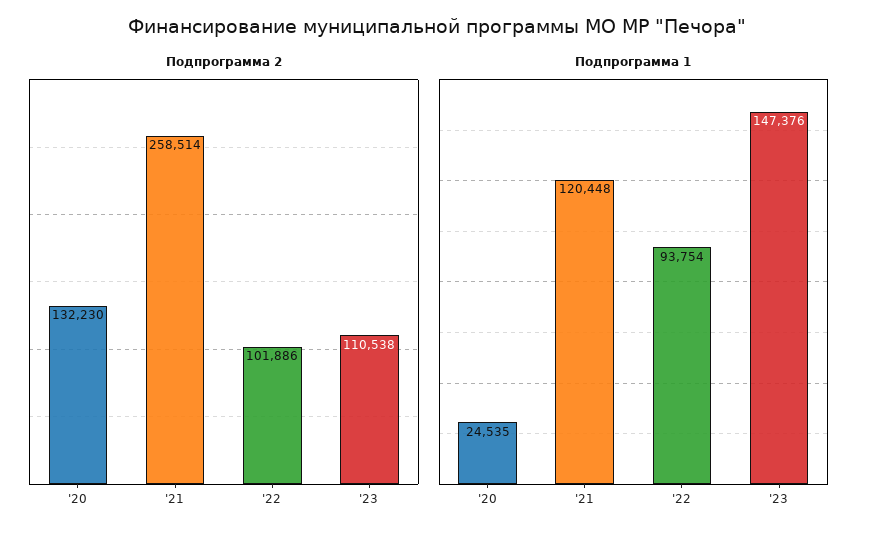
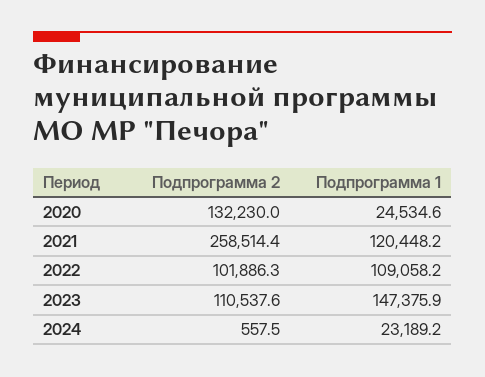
Подпрограмма 1, '22: 93754 -> 109058.2
Подпрограмма 2, 2024: none -> 557.5
Подпрограмма 1, 2024: none -> 23189.2

